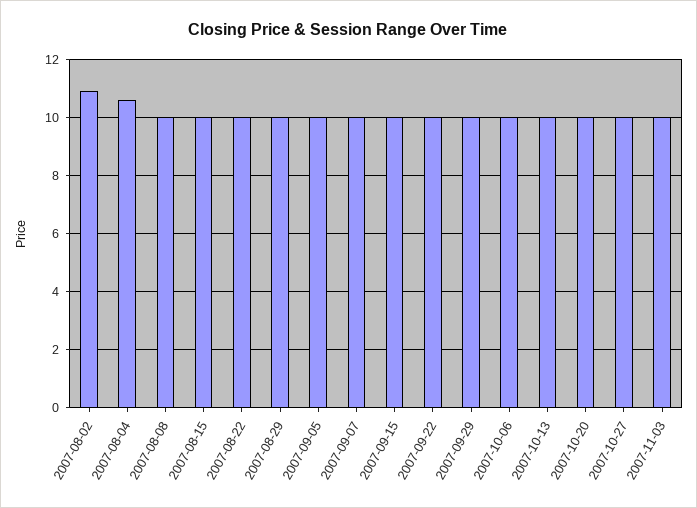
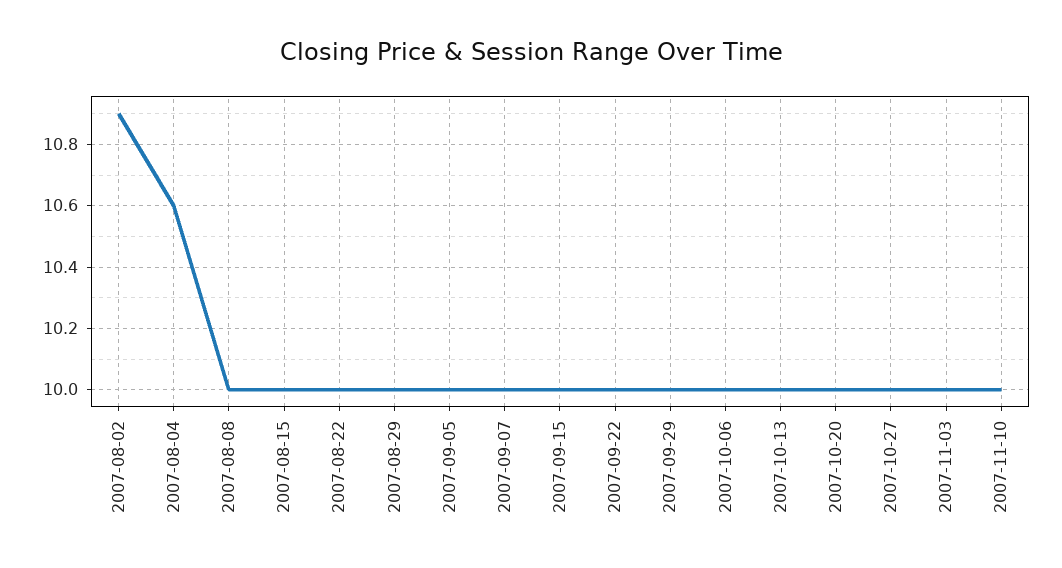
2007-11-10: none -> 10

